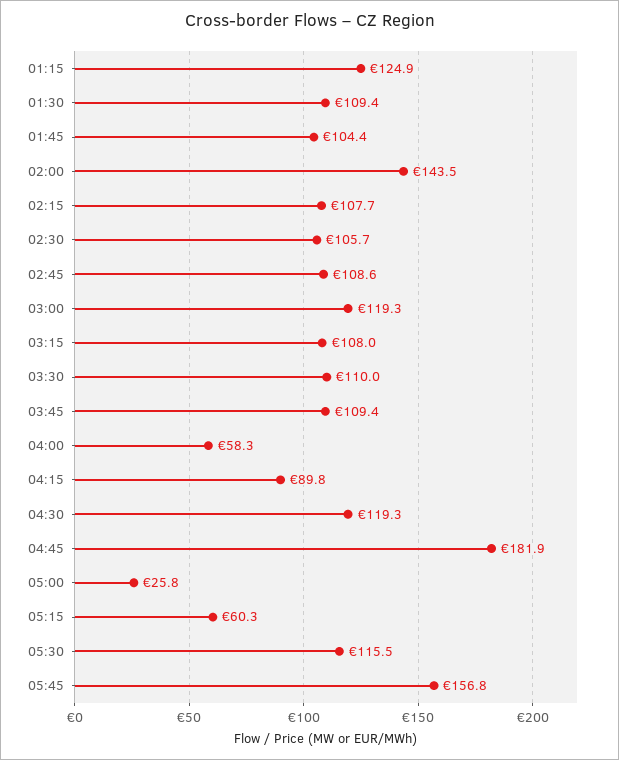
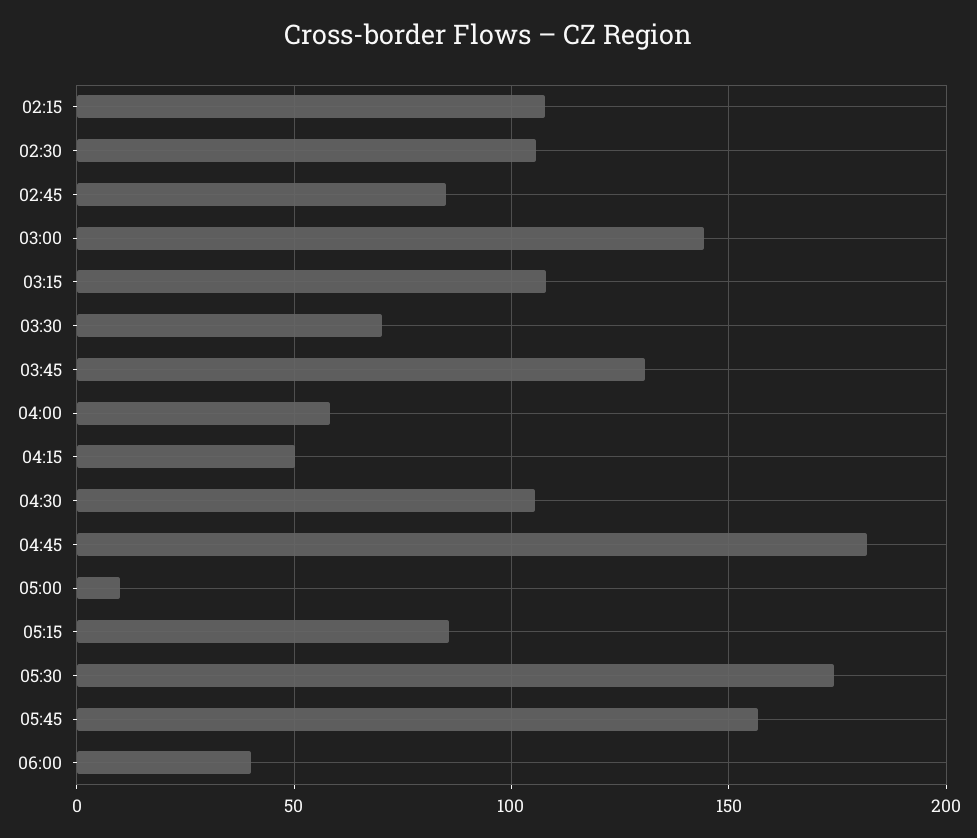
01:15: 124.9 -> none
01:30: 109.4 -> none
01:45: 104.4 -> none
02:00: 143.5 -> none
02:45: 108.6 -> 85
03:00: 119.3 -> 145
03:30: 110 -> 70
03:45: 109.4 -> 130
04:15: 89.8 -> 50
04:30: 119.3 -> 105
05:00: 25.8 -> 10
05:15: 60.3 -> 85
05:30: 115.5 -> 175
06:00: none -> 40

